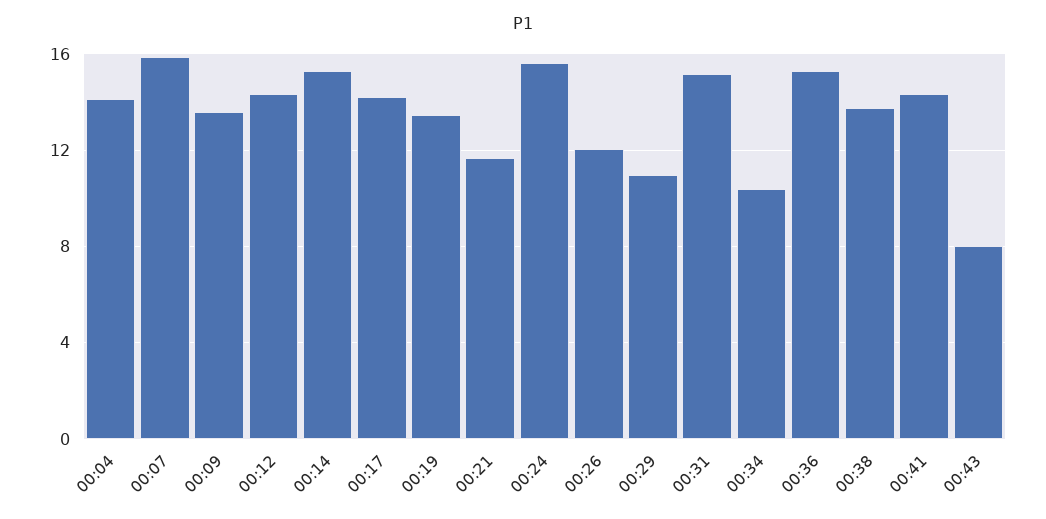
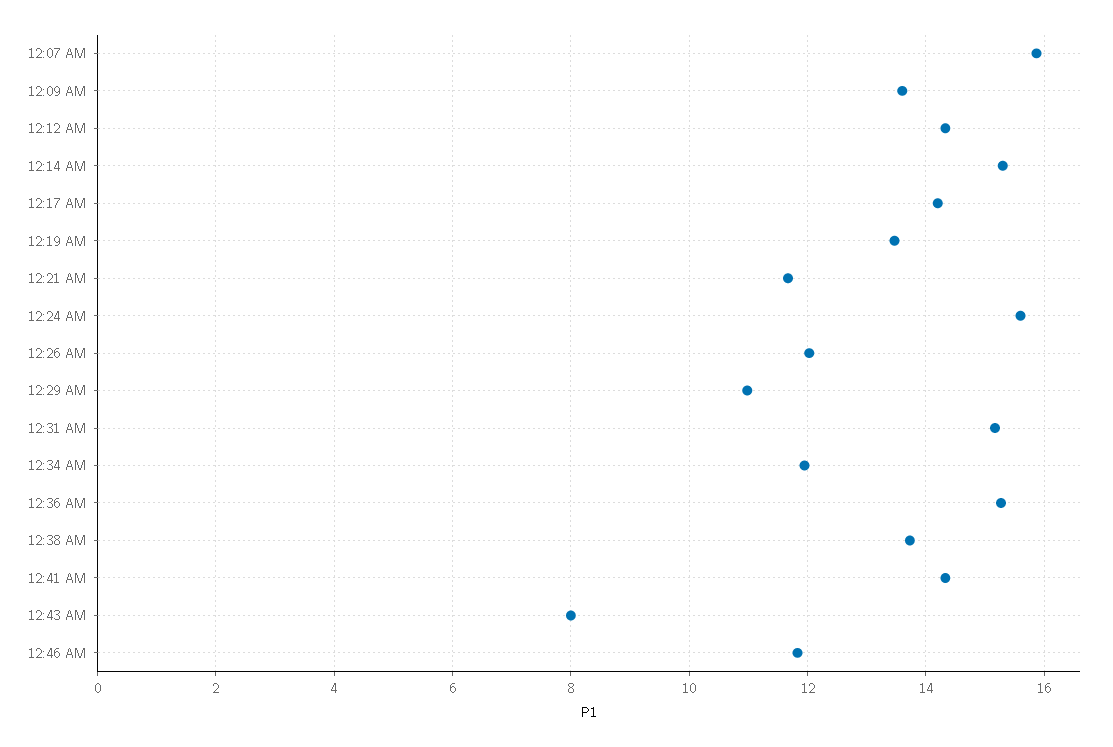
00:04: 14 -> none
00:34: 10.5 -> 12
12:46 AM: none -> 11.8

